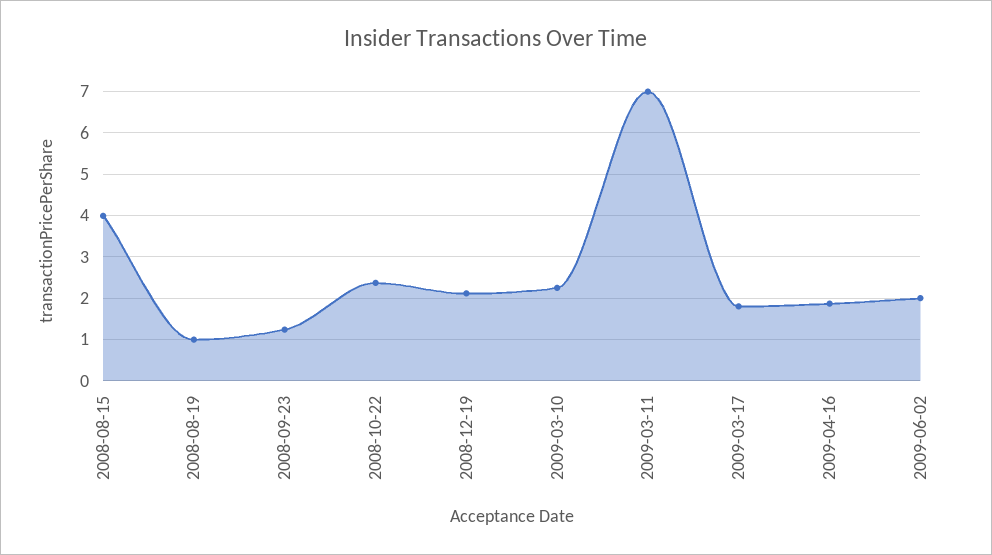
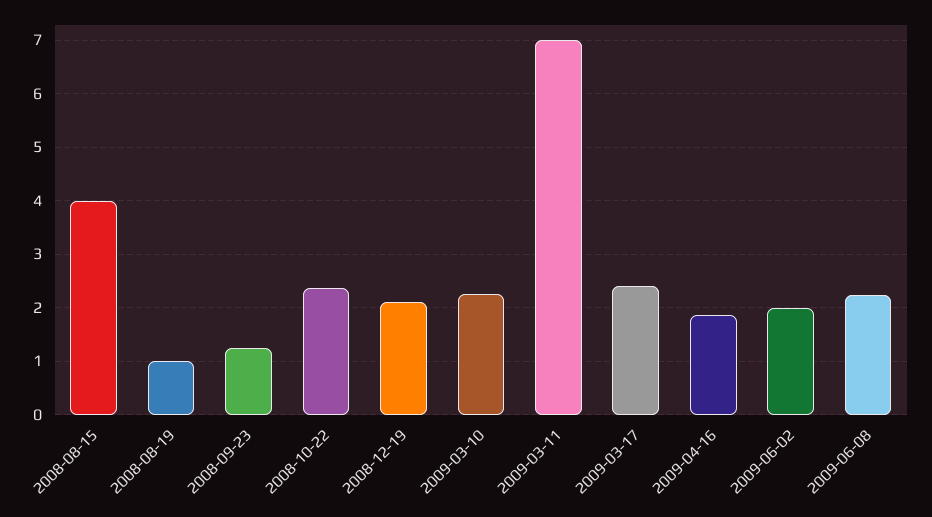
2009-03-17: 1.8 -> 2.4
2009-06-08: none -> 2.2

